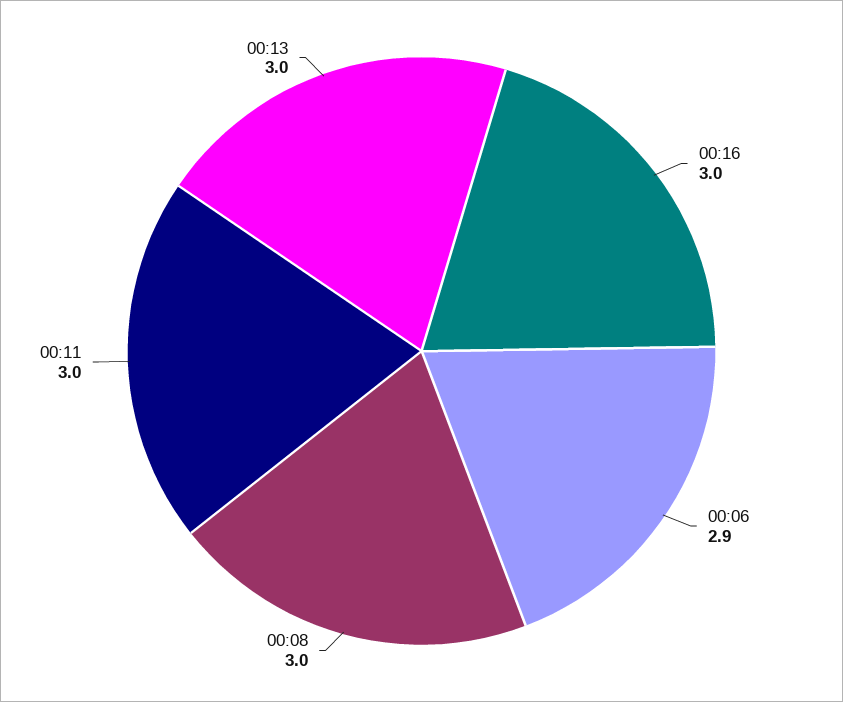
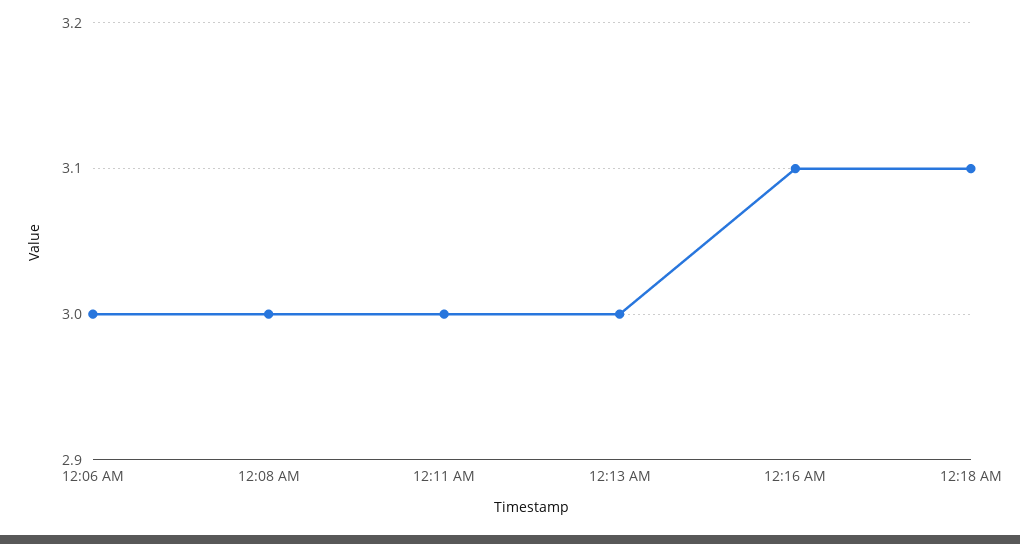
00:16: 3 -> 3.1
00:06: 2.9 -> 3
12:18 AM: none -> 3.1

